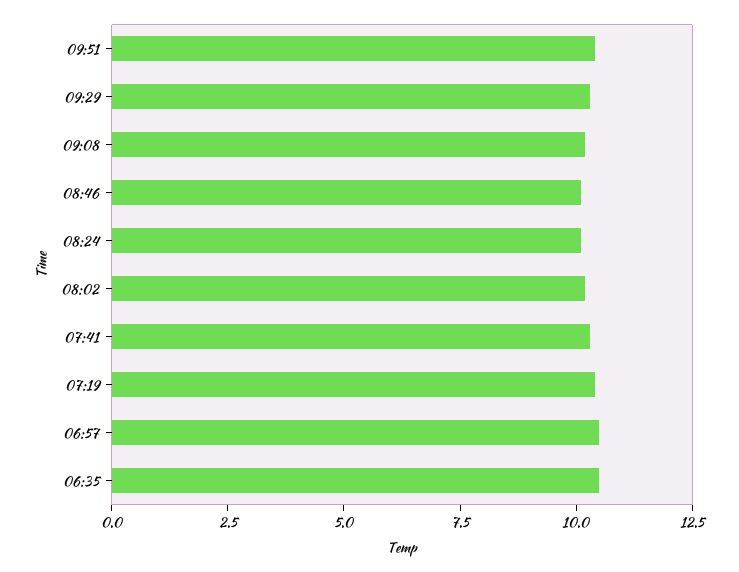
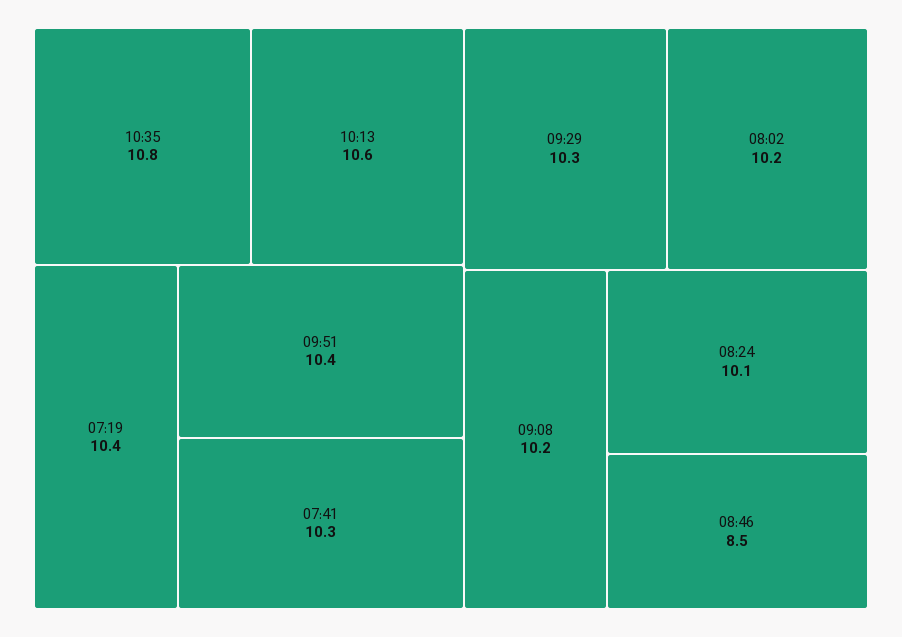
08:46: 10 -> 8.5
06:57: 10.5 -> none
06:35: 10.5 -> none
10:35: none -> 10.8
10:13: none -> 10.6

